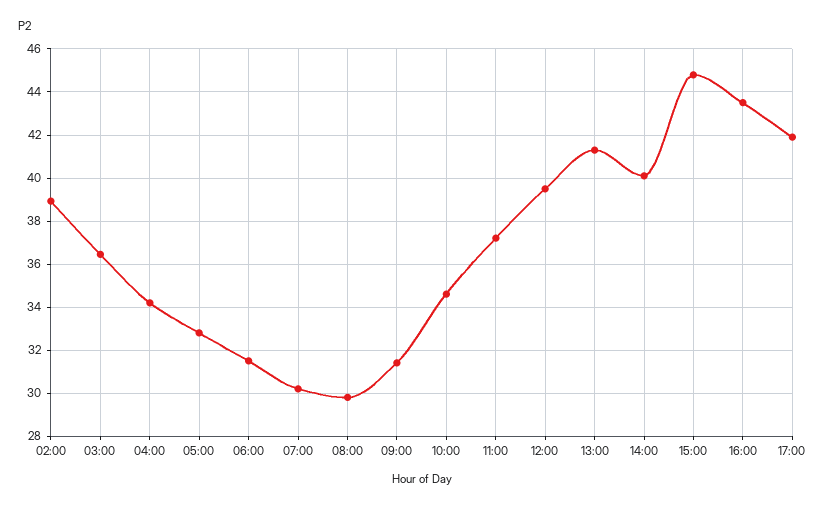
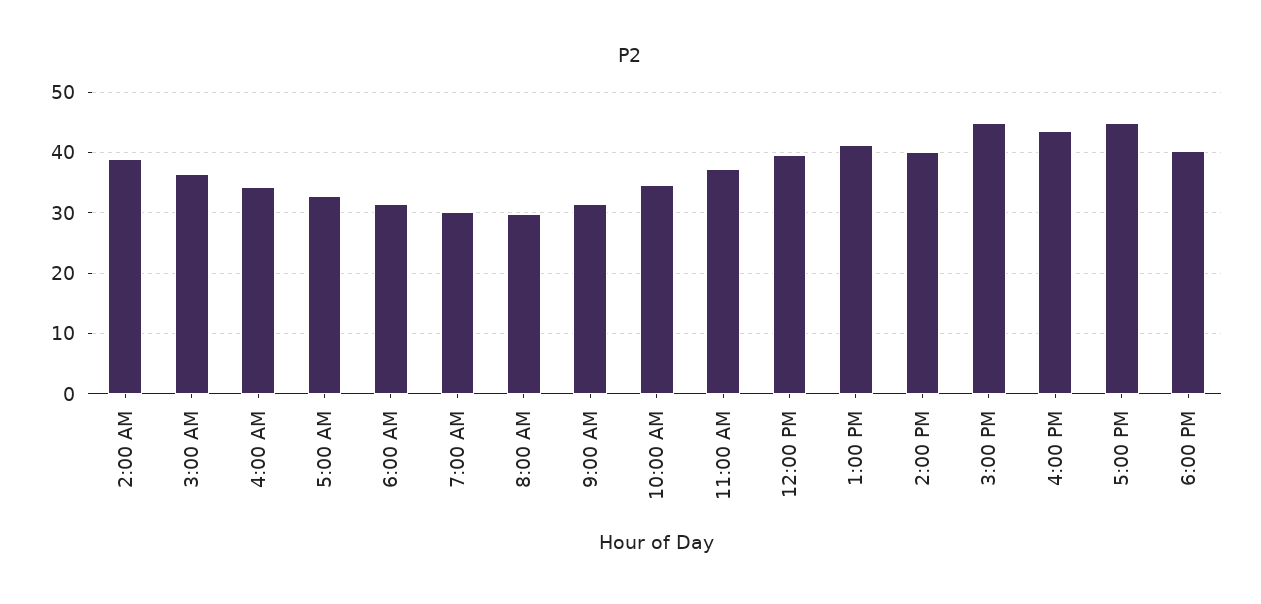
17:00: 42 -> 45
6:00 PM: none -> 40

